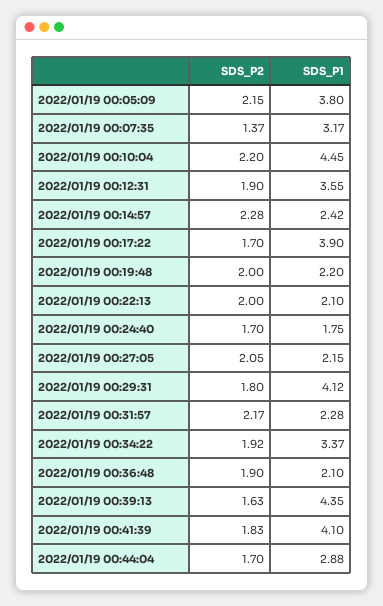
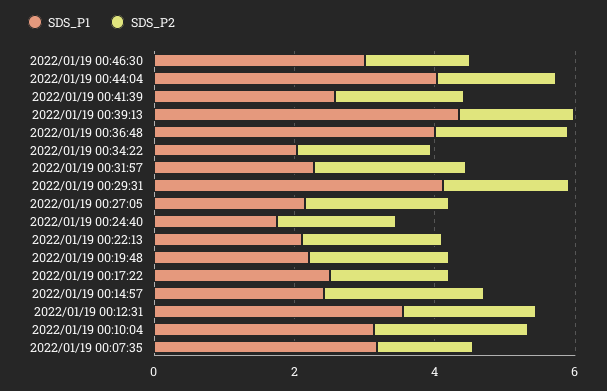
SDS_P2, 2022/01/19 00:05:09: 2.15 -> none
SDS_P1, 2022/01/19 00:05:09: 3.8 -> none
SDS_P1, 2022/01/19 00:10:04: 4.45 -> 3
SDS_P1, 2022/01/19 00:17:22: 3.9 -> 2.5
SDS_P1, 2022/01/19 00:34:22: 3.37 -> 2
SDS_P1, 2022/01/19 00:36:48: 2.1 -> 4
SDS_P1, 2022/01/19 00:41:39: 4.1 -> 2.5
SDS_P1, 2022/01/19 00:44:04: 2.88 -> 4
SDS_P1, 2022/01/19 00:46:30: none -> 3
SDS_P2, 2022/01/19 00:46:30: none -> 1.5

